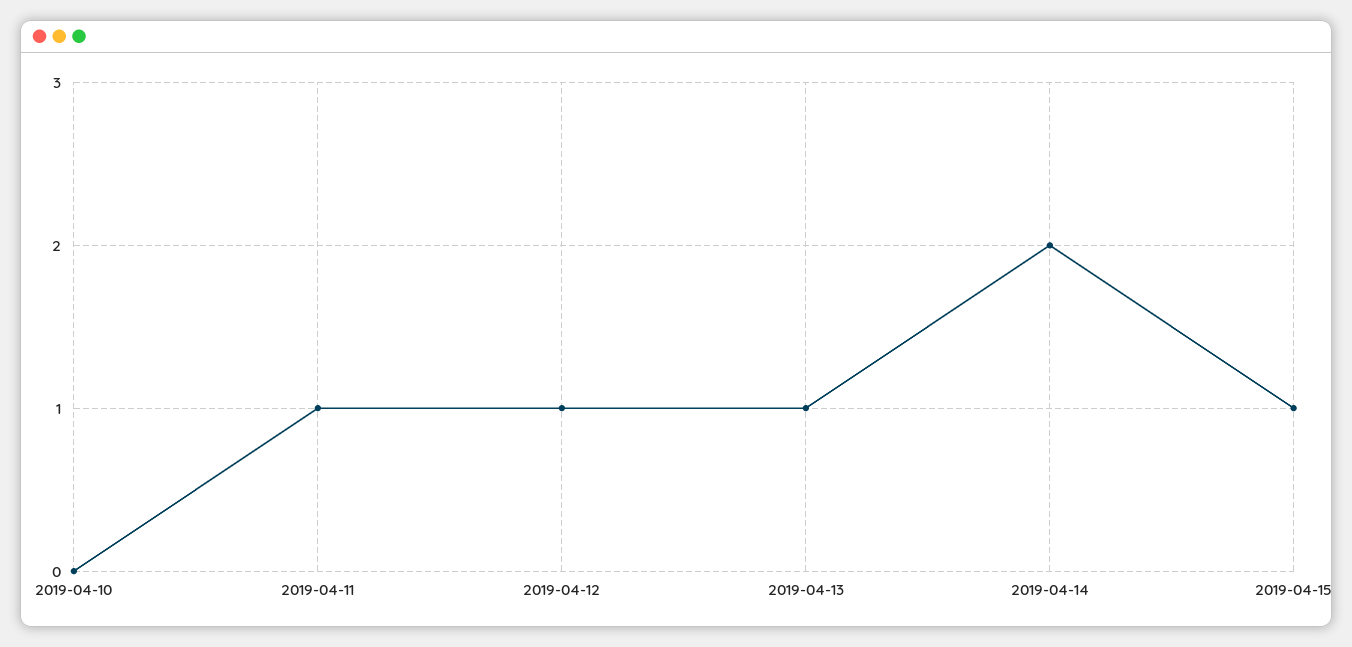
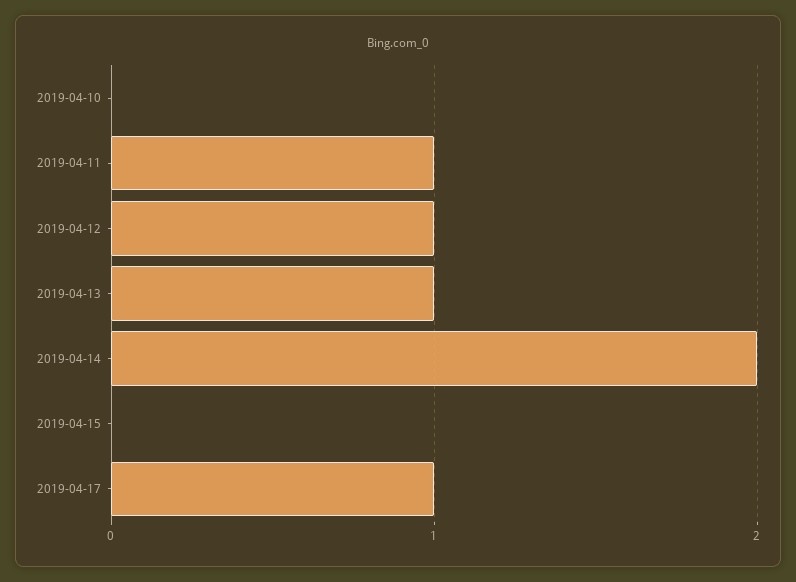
2019-04-15: 1 -> 0
2019-04-17: none -> 1

